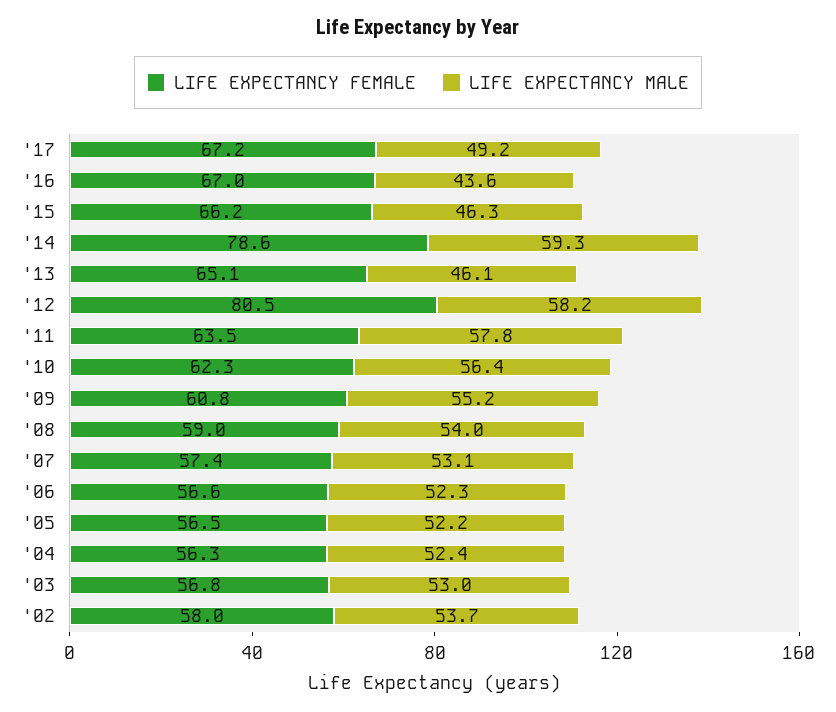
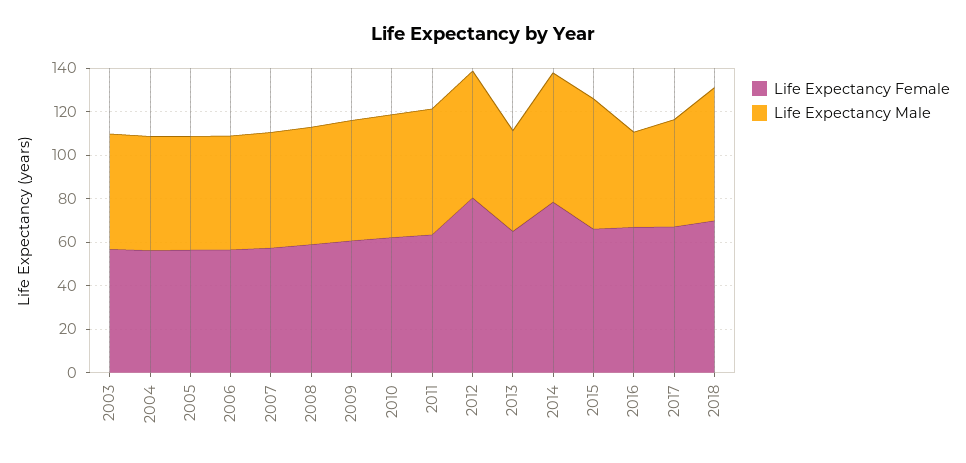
LIFE EXPECTANCY MALE, '15: 46.3 -> 60
LIFE EXPECTANCY FEMALE, '02: 58 -> none
LIFE EXPECTANCY MALE, '02: 53.7 -> none
LIFE EXPECTANCY FEMALE, 2018: none -> 70
LIFE EXPECTANCY MALE, 2018: none -> 60

